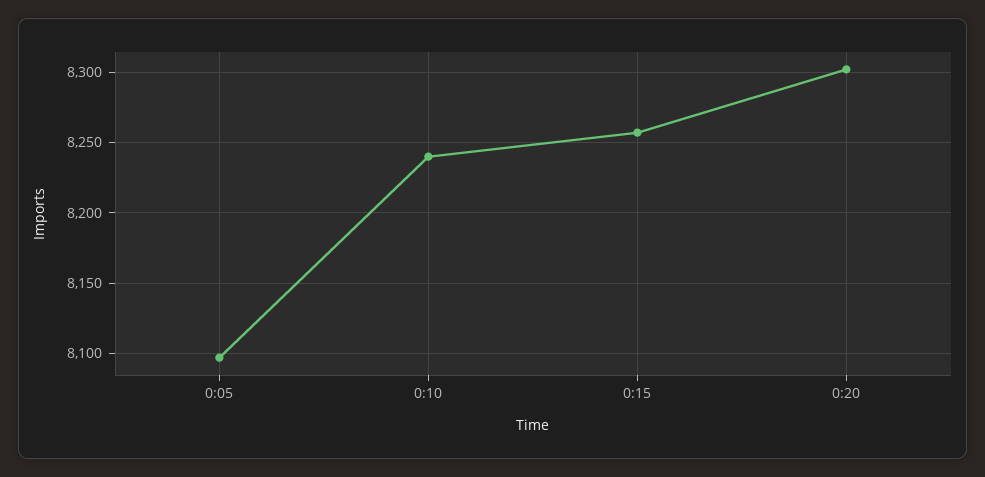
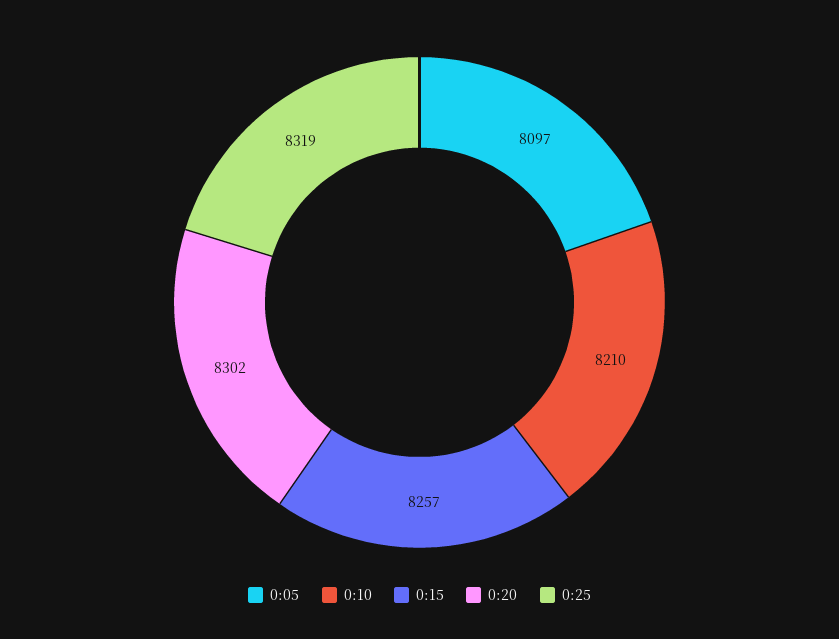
0:10: 8240 -> 8210
0:25: none -> 8319

